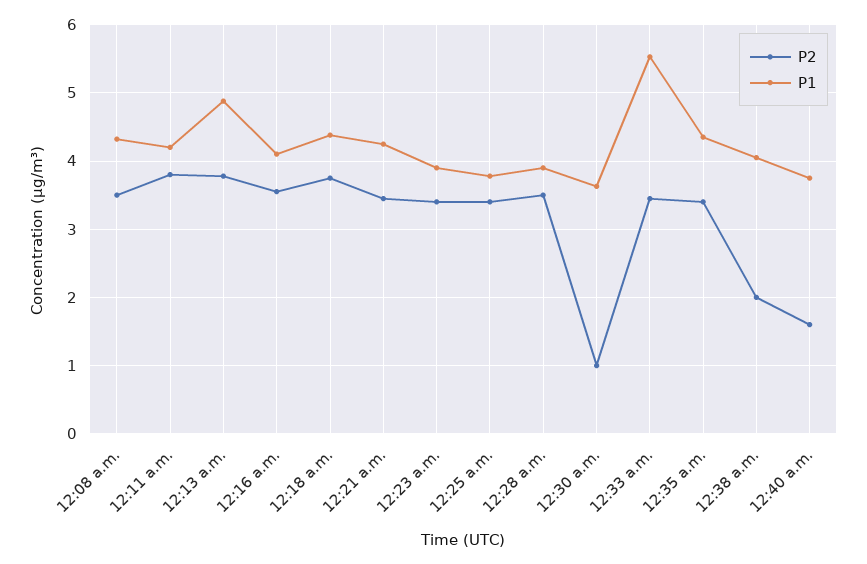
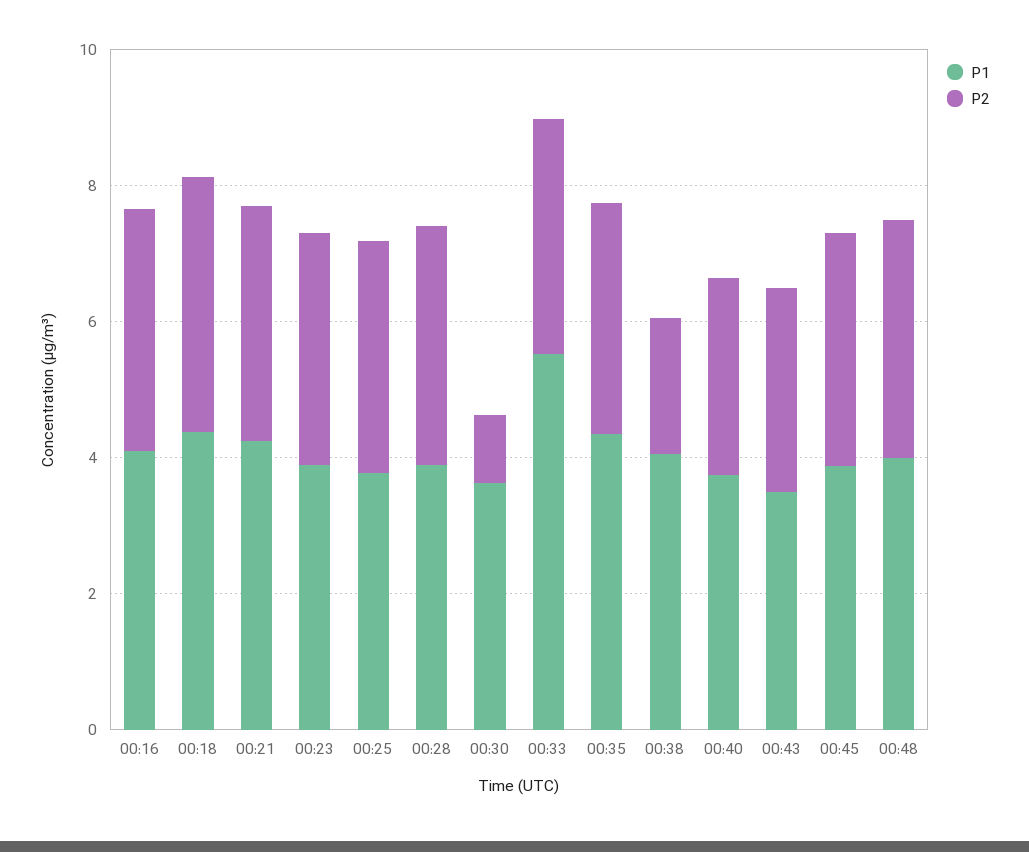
P2, 12:08 a.m.: 3.5 -> none
P1, 12:08 a.m.: 4.3 -> none
P2, 12:11 a.m.: 3.8 -> none
P1, 12:11 a.m.: 4.2 -> none
P2, 12:13 a.m.: 3.8 -> none
P1, 12:13 a.m.: 4.9 -> none
P2, 12:40 a.m.: 1.6 -> 3
P1, 00:43: none -> 3.5
P2, 00:43: none -> 3
P1, 00:45: none -> 4
P2, 00:45: none -> 3.5
P1, 00:48: none -> 4
P2, 00:48: none -> 3.5

